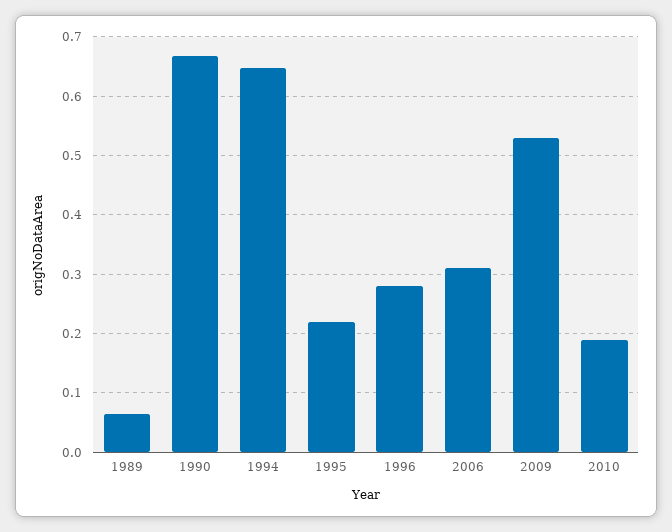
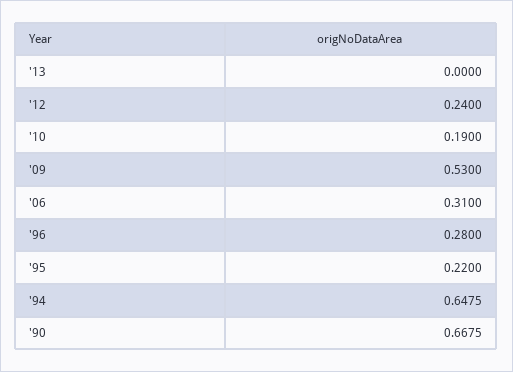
1989: 0.06 -> none
'13: none -> 0
'12: none -> 0.24

